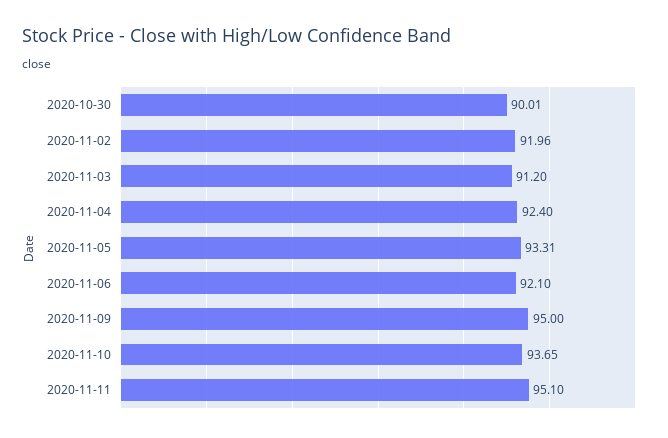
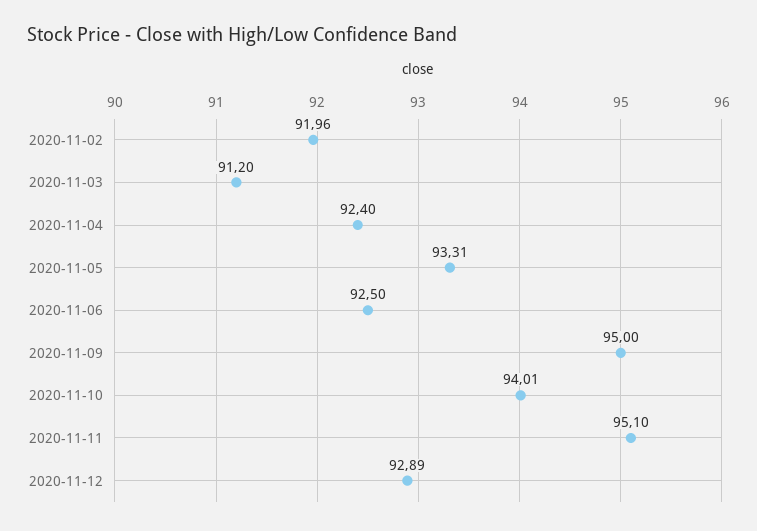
2020-10-30: 90.01 -> none
2020-11-06: 92.1 -> 92.5
2020-11-10: 93.65 -> 94.01
2020-11-12: none -> 92.89

